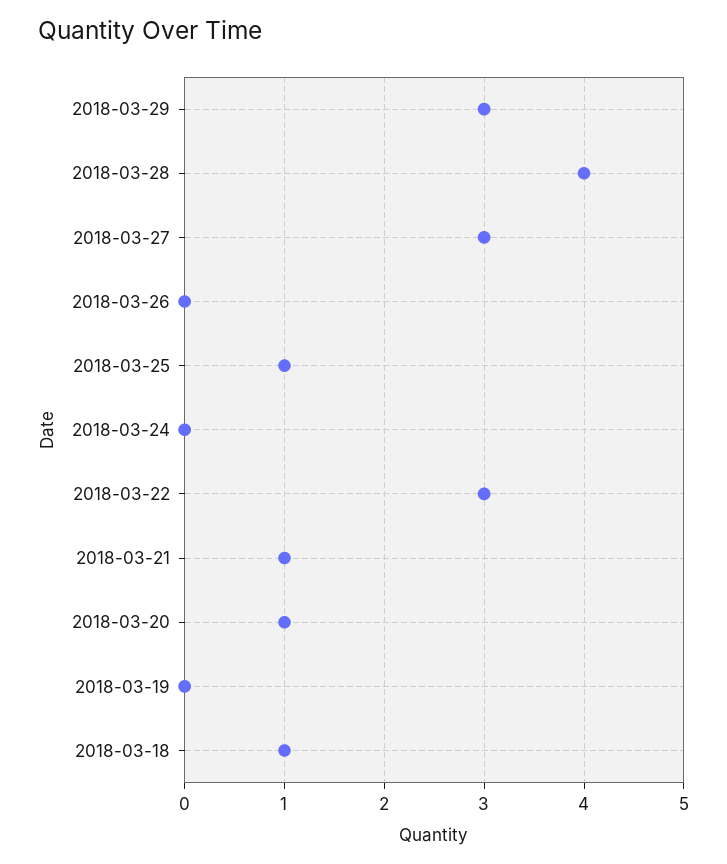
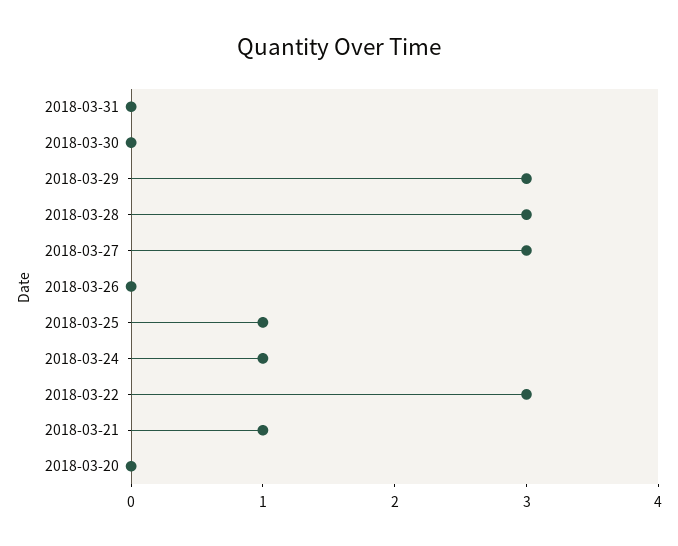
2018-03-28: 4 -> 3
2018-03-24: 0 -> 1
2018-03-20: 1 -> 0
2018-03-19: 0 -> none
2018-03-18: 1 -> none
2018-03-31: none -> 0
2018-03-30: none -> 0

